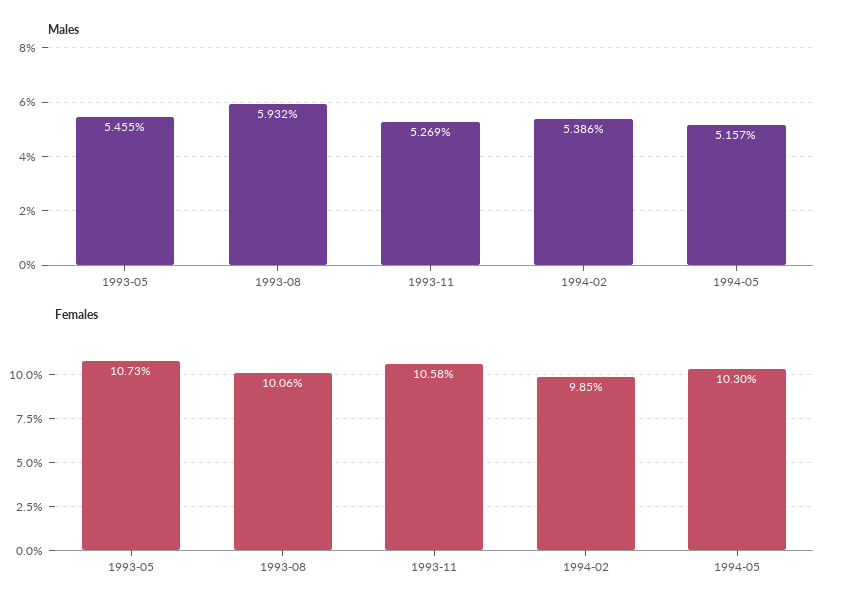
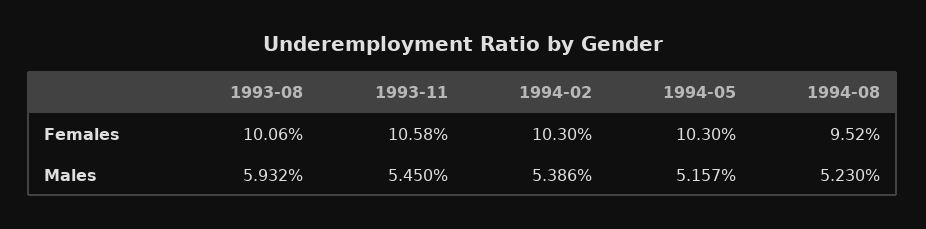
Males, 1993-05: 5.455 -> none
Males, 1993-11: 5.269 -> 5.45
Females, 1993-05: 10.73 -> none
Females, 1994-02: 9.85 -> 10.3
Females, 1994-08: none -> 9.52
Males, 1994-08: none -> 5.23

